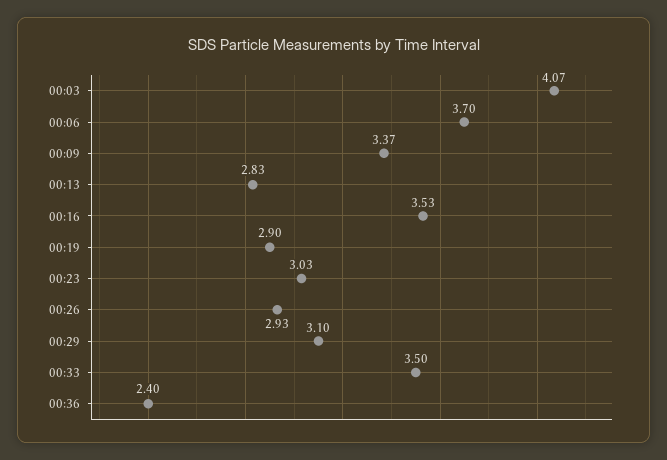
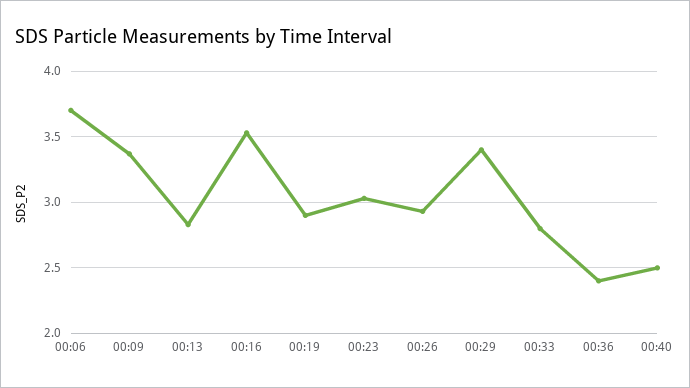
00:03: 4.07 -> none
00:29: 3.1 -> 3.4
00:33: 3.5 -> 2.8
00:40: none -> 2.5

